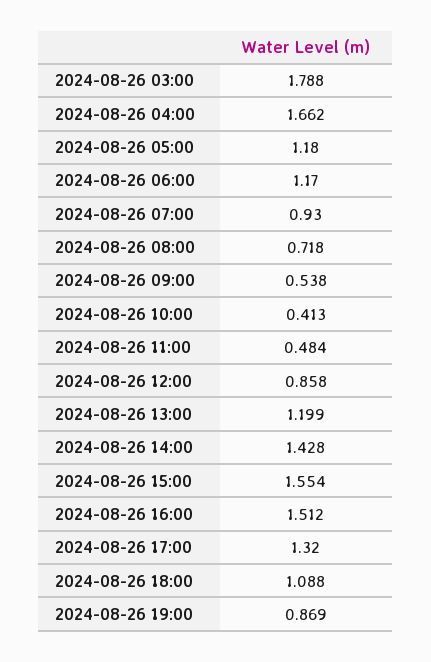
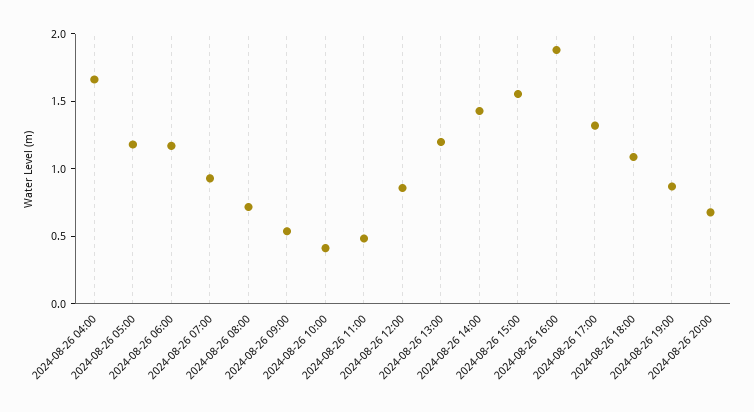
2024-08-26 03:00: 1.788 -> none
2024-08-26 16:00: 1.512 -> 1.9
2024-08-26 20:00: none -> 0.7

